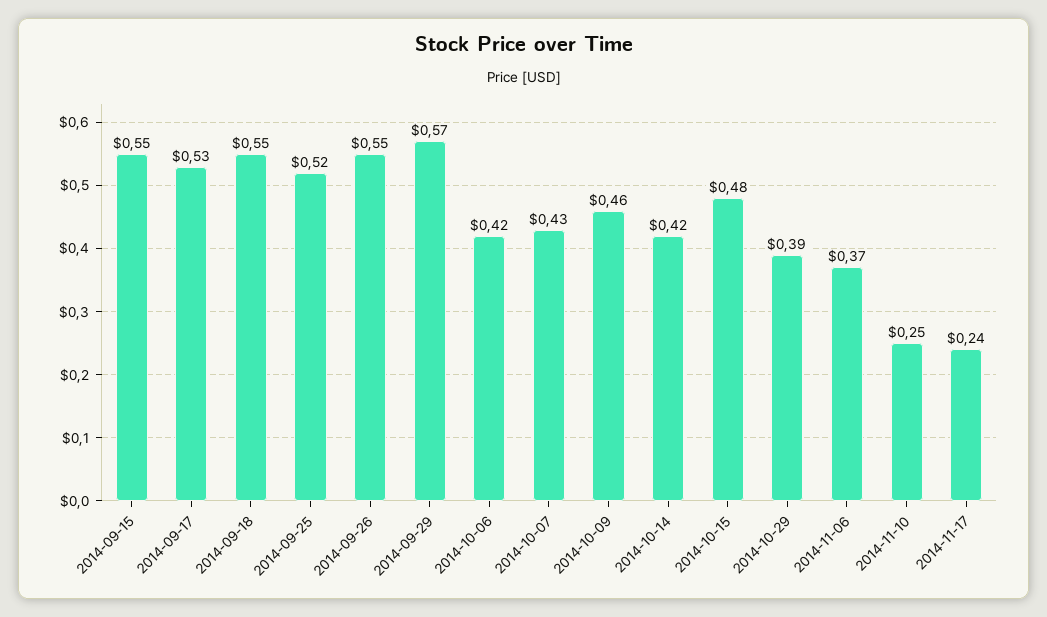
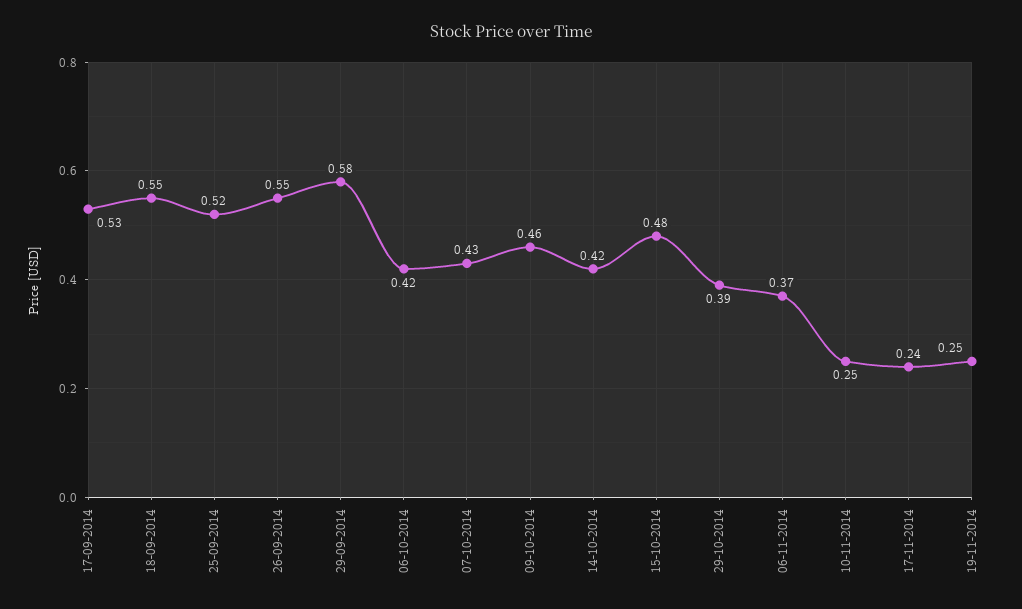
2014-09-15: 0.55 -> none
2014-09-29: 0.57 -> 0.58
19-11-2014: none -> 0.25

